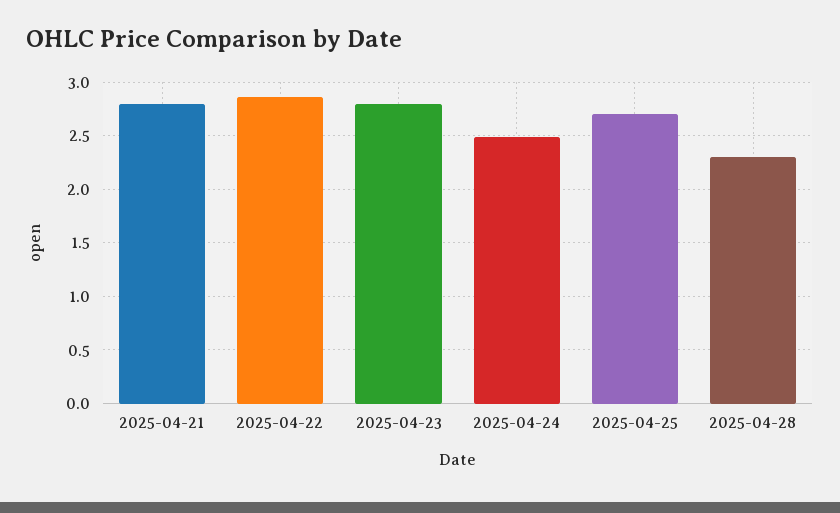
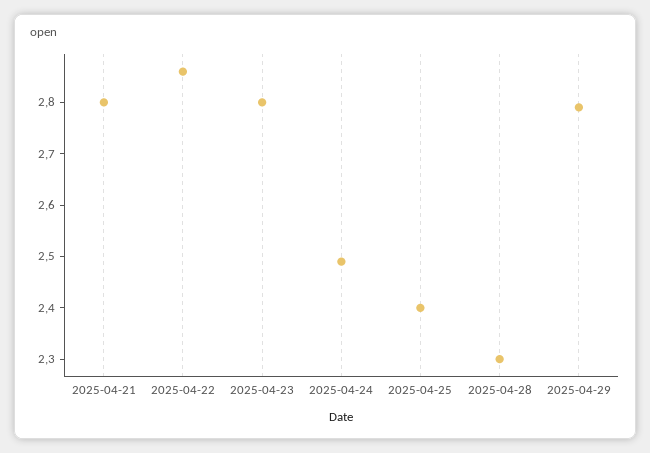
2025-04-25: 2.7 -> 2.4
2025-04-29: none -> 2.8

